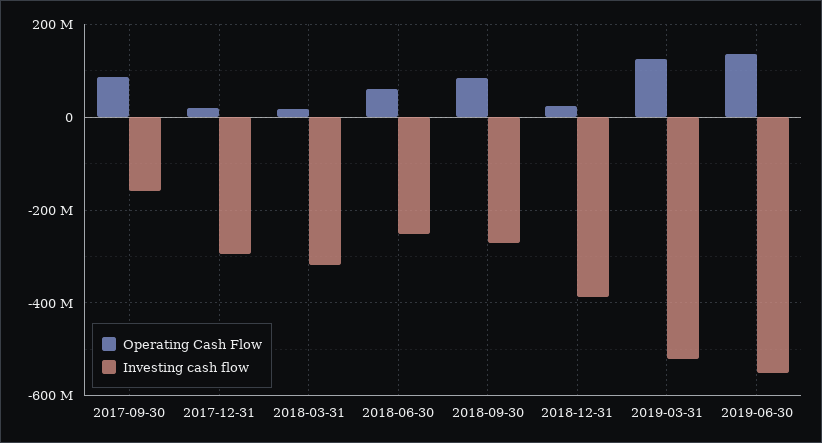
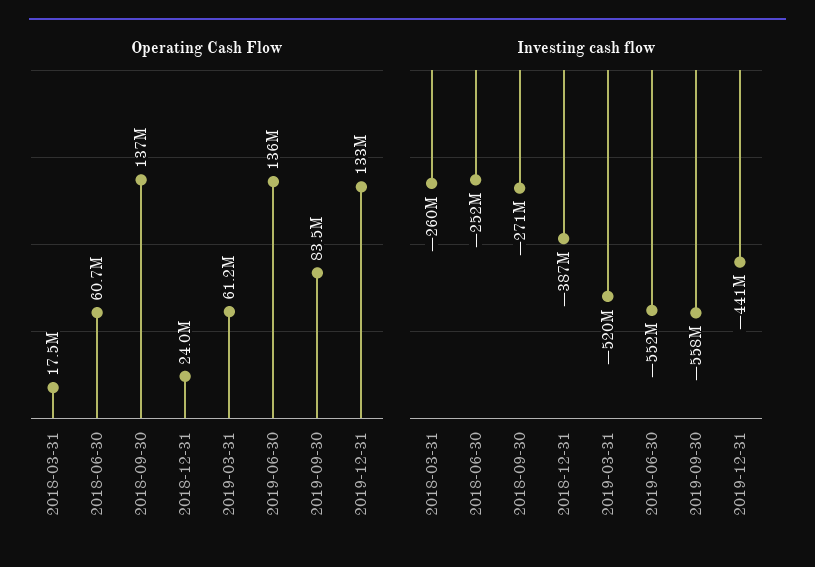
Operating Cash Flow, 2017-09-30: 80000000 -> none
Investing cash flow, 2017-09-30: -160000000 -> none
Operating Cash Flow, 2017-12-31: 20000000 -> none
Investing cash flow, 2017-12-31: -300000000 -> none
Investing cash flow, 2018-03-31: -320000000 -> -260000000
Operating Cash Flow, 2018-09-30: 80000000 -> 137000000
Operating Cash Flow, 2019-03-31: 120000000 -> 61200000
Operating Cash Flow, 2019-09-30: none -> 83500000
Operating Cash Flow, 2019-12-31: none -> 133000000
Investing cash flow, 2019-09-30: none -> -558000000
Investing cash flow, 2019-12-31: none -> -441000000

